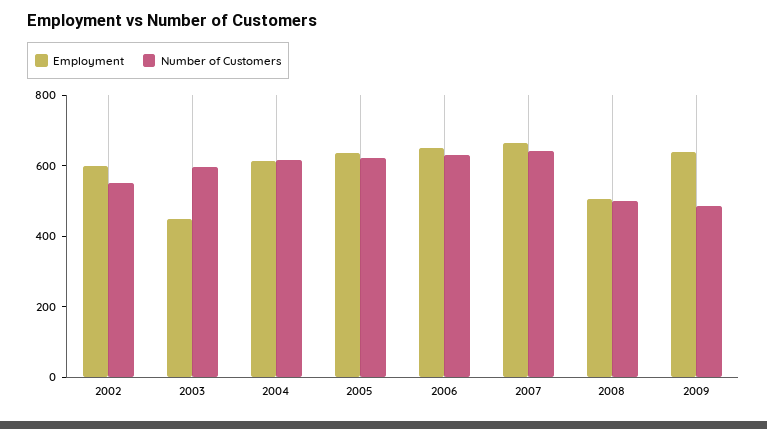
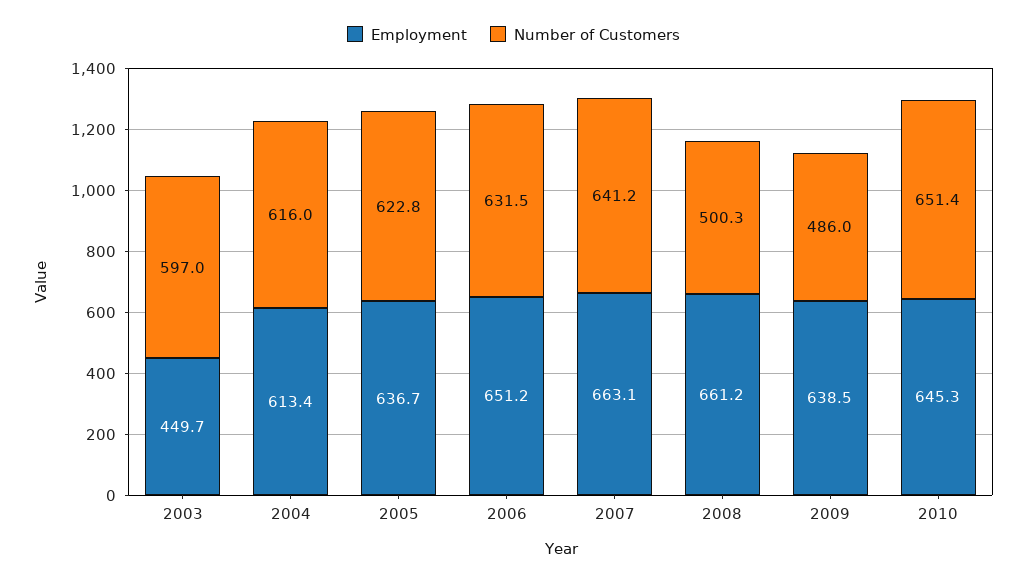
Employment, 2002: 600 -> none
Number of Customers, 2002: 550 -> none
Employment, 2008: 500 -> 661.2
Employment, 2010: none -> 645.3
Number of Customers, 2010: none -> 651.4

